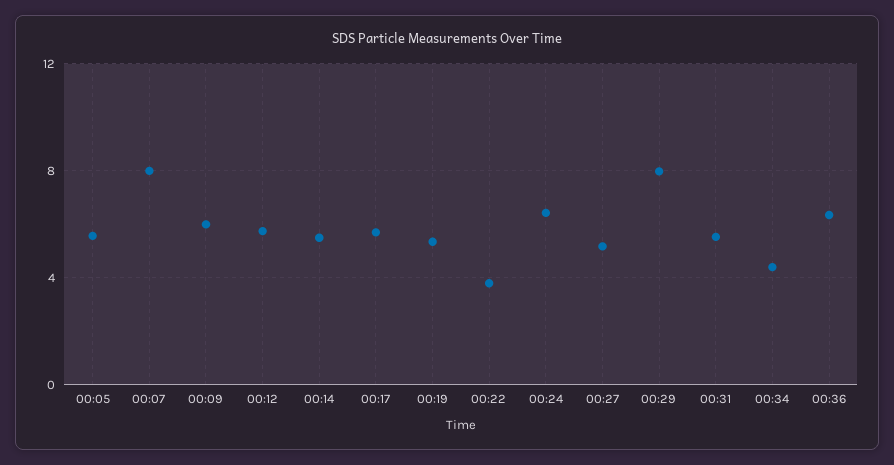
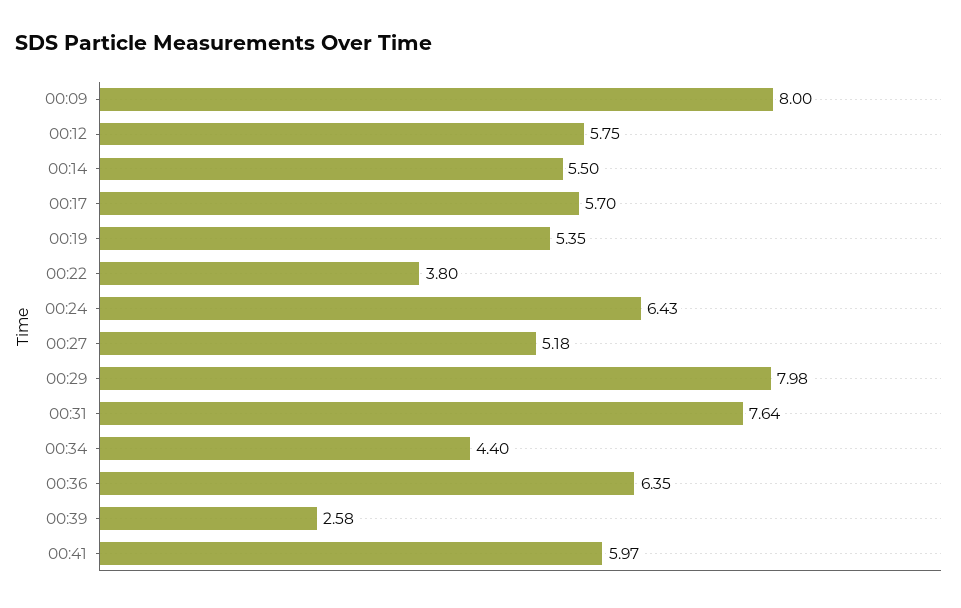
00:05: 5.5 -> none
00:07: 8 -> none
00:09: 6 -> 8
00:31: 5.5 -> 7.64
00:39: none -> 2.58
00:41: none -> 5.97

